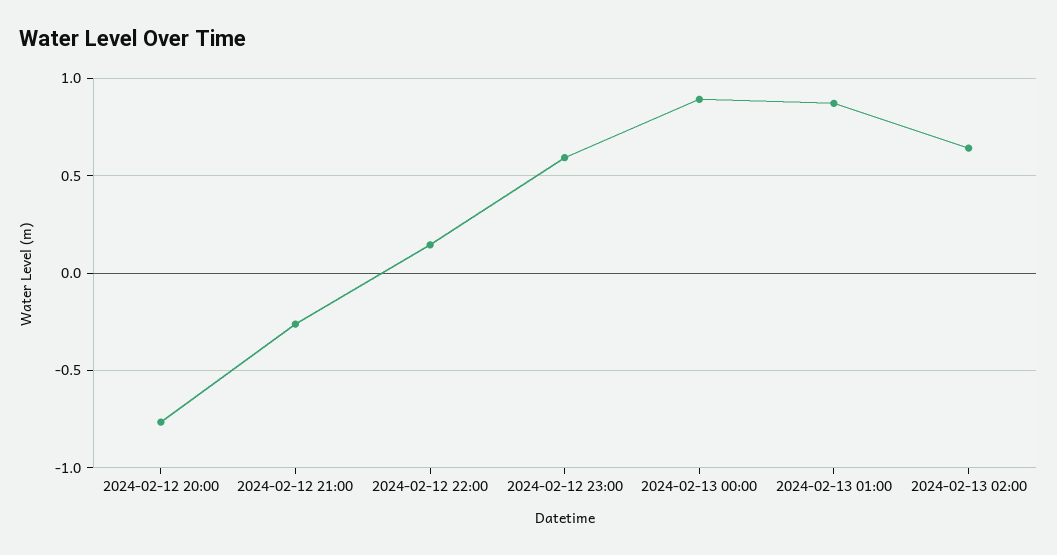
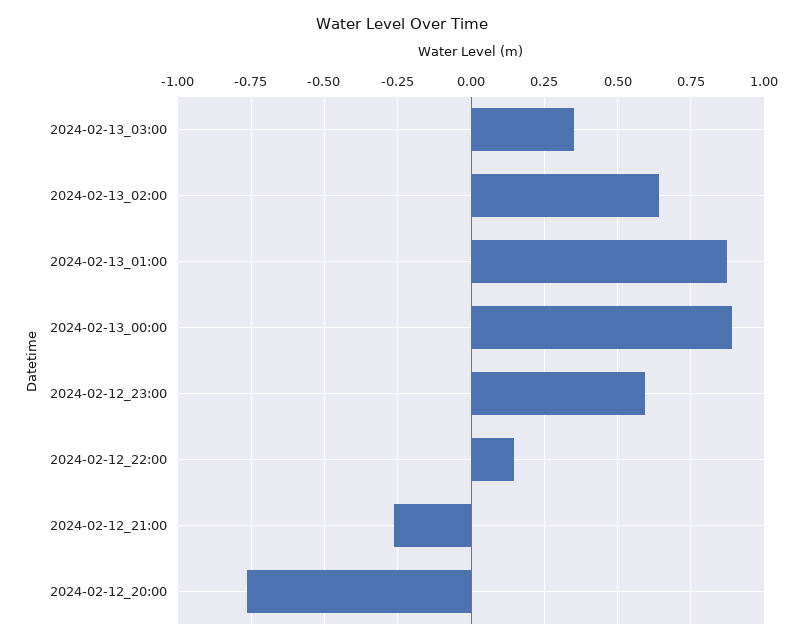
2024-02-13_03:00: none -> 0.35

